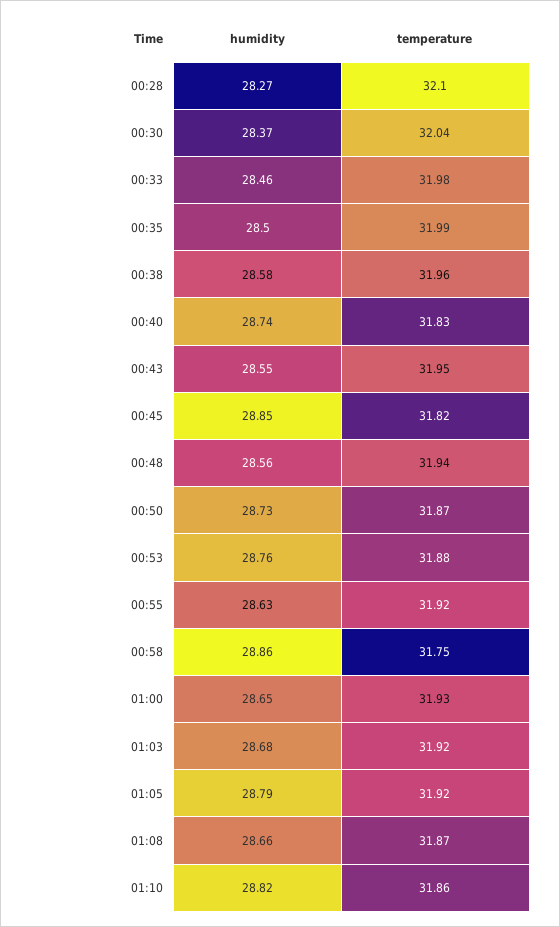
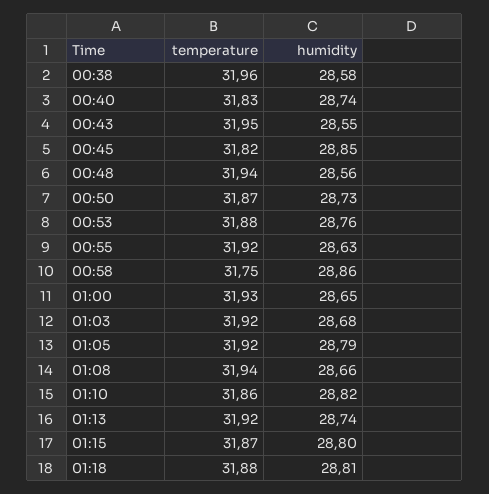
humidity, 00:28: 28.27 -> none
temperature, 00:28: 32.1 -> none
humidity, 00:30: 28.37 -> none
temperature, 00:30: 32.04 -> none
humidity, 00:33: 28.46 -> none
temperature, 00:33: 31.98 -> none
humidity, 00:35: 28.5 -> none
temperature, 00:35: 31.99 -> none
temperature, 01:08: 31.87 -> 31.94
temperature, 01:13: none -> 31.92
humidity, 01:13: none -> 28.74
temperature, 01:15: none -> 31.87
humidity, 01:15: none -> 28.8
temperature, 01:18: none -> 31.88
humidity, 01:18: none -> 28.81

